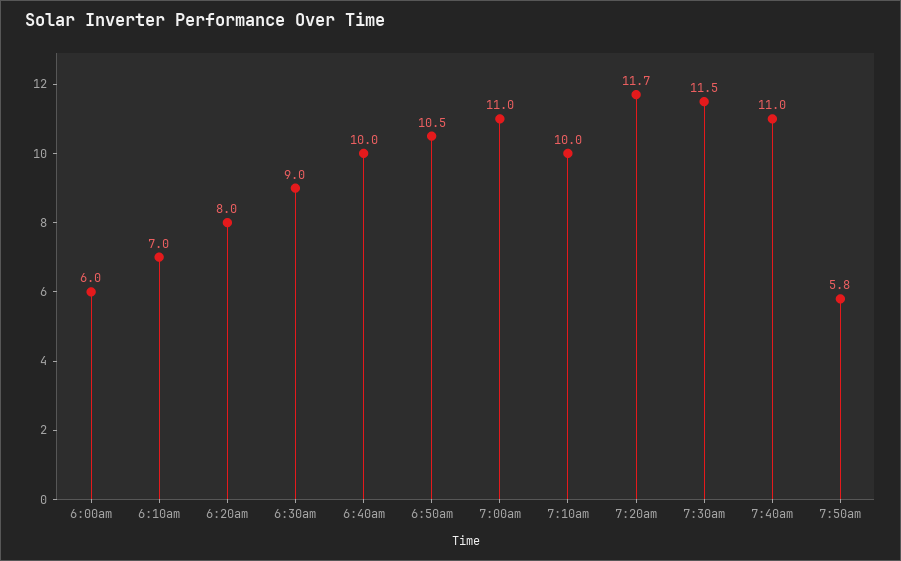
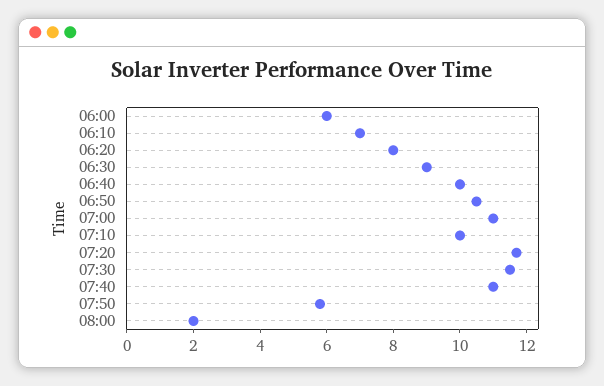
08:00: none -> 2

